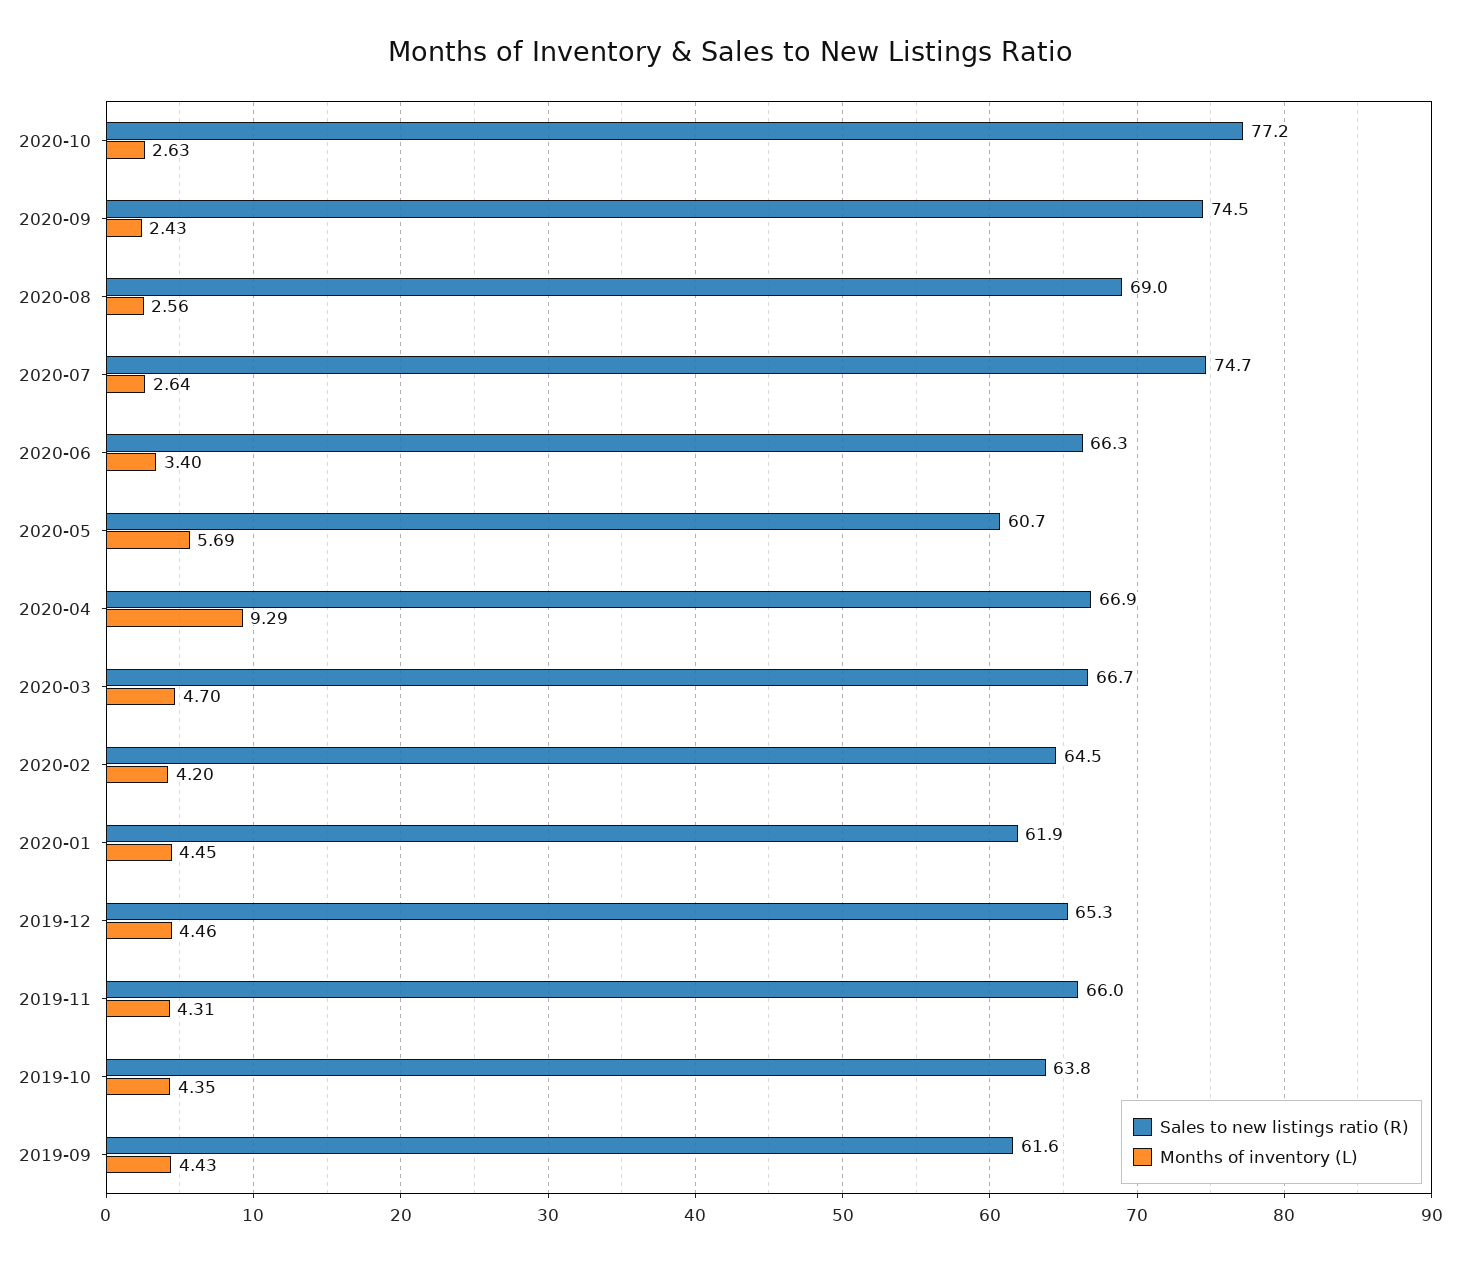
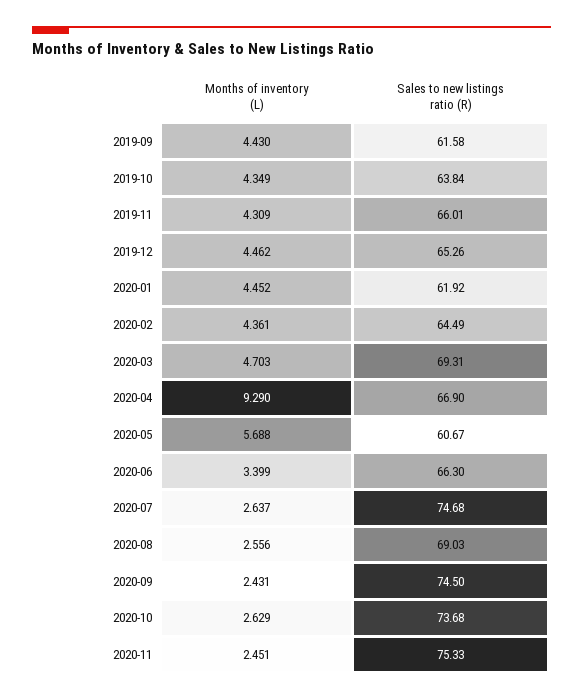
Sales to new listings ratio (R), 2020-10: 77.2 -> 73.68
Sales to new listings ratio (R), 2020-03: 66.7 -> 69.31
Months of inventory (L), 2020-02: 4.2 -> 4.361
Months of inventory (L), 2020-11: none -> 2.451
Sales to new listings ratio (R), 2020-11: none -> 75.33

